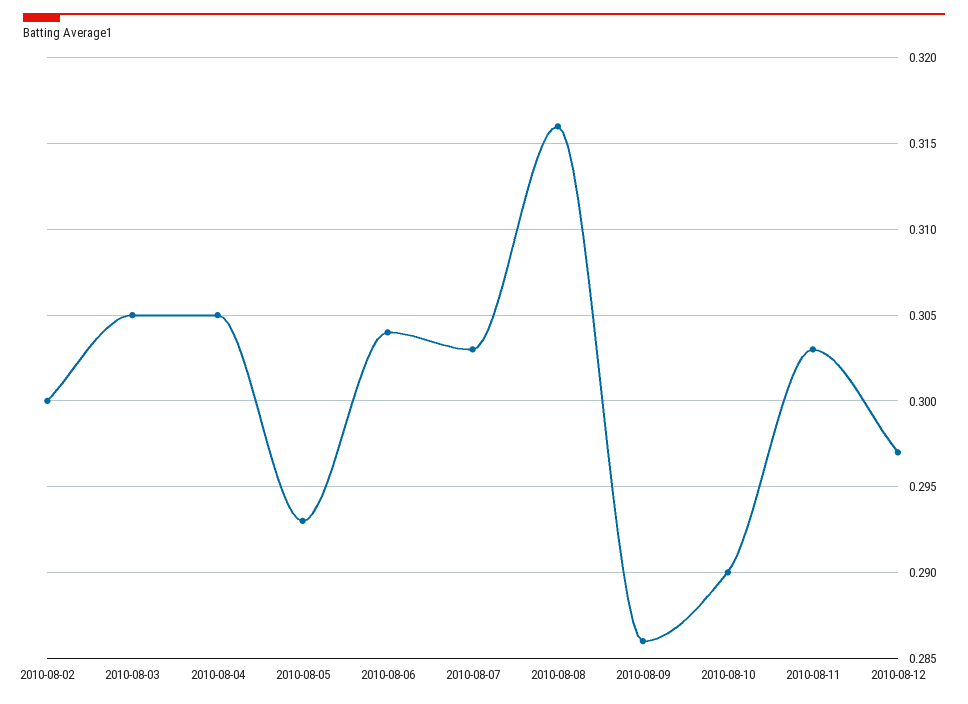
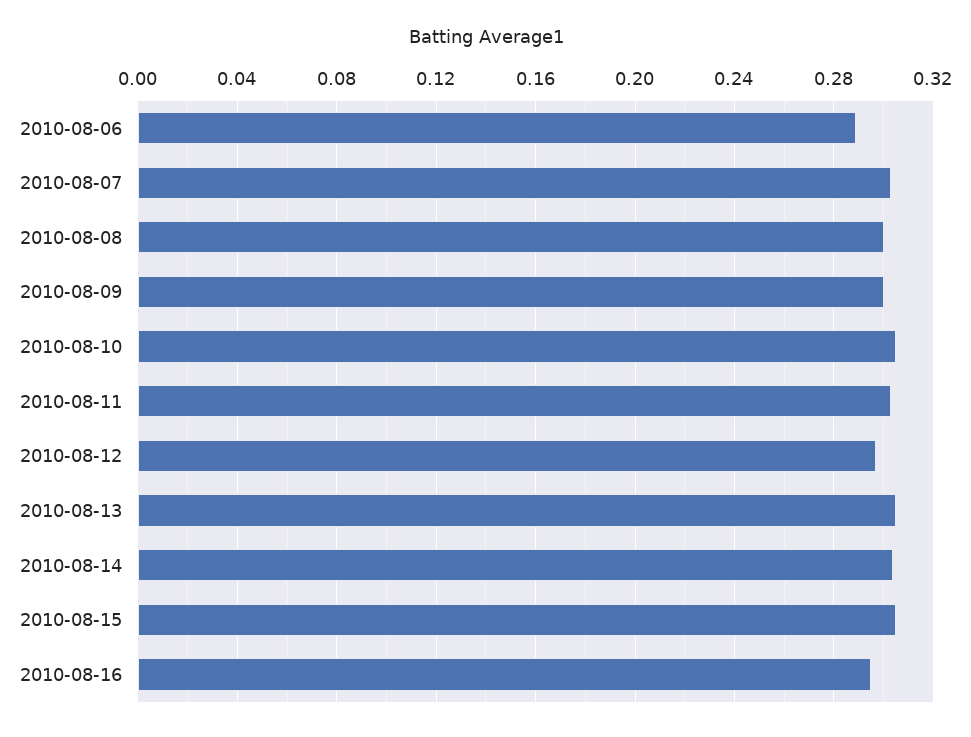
2010-08-02: 0.3 -> none
2010-08-03: 0.305 -> none
2010-08-04: 0.305 -> none
2010-08-05: 0.293 -> none
2010-08-06: 0.304 -> 0.29
2010-08-08: 0.316 -> 0.3
2010-08-09: 0.286 -> 0.3
2010-08-10: 0.29 -> 0.305
2010-08-13: none -> 0.305
2010-08-14: none -> 0.305
2010-08-15: none -> 0.305
2010-08-16: none -> 0.295

